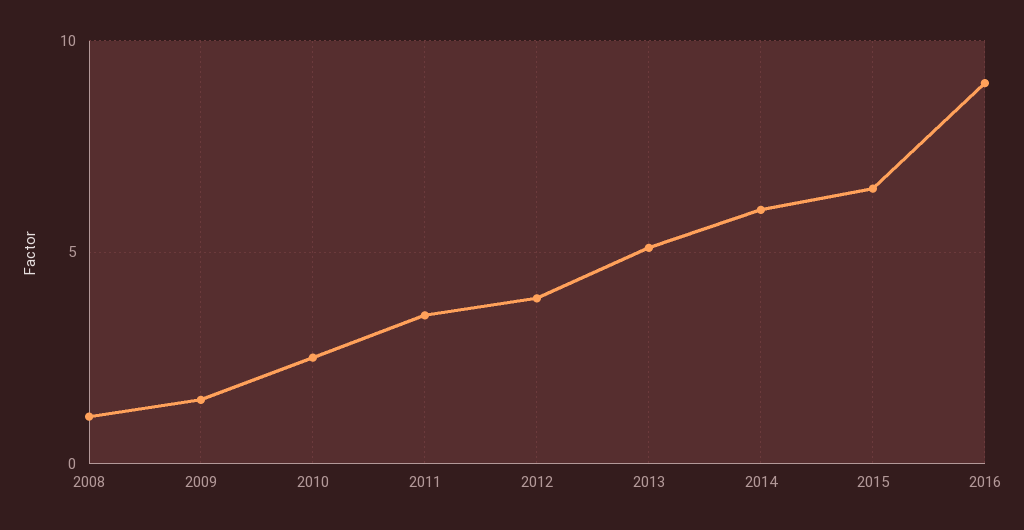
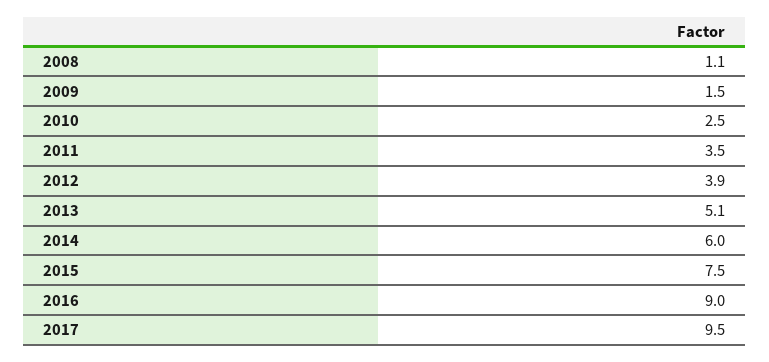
2015: 6.5 -> 7.5
2017: none -> 9.5

